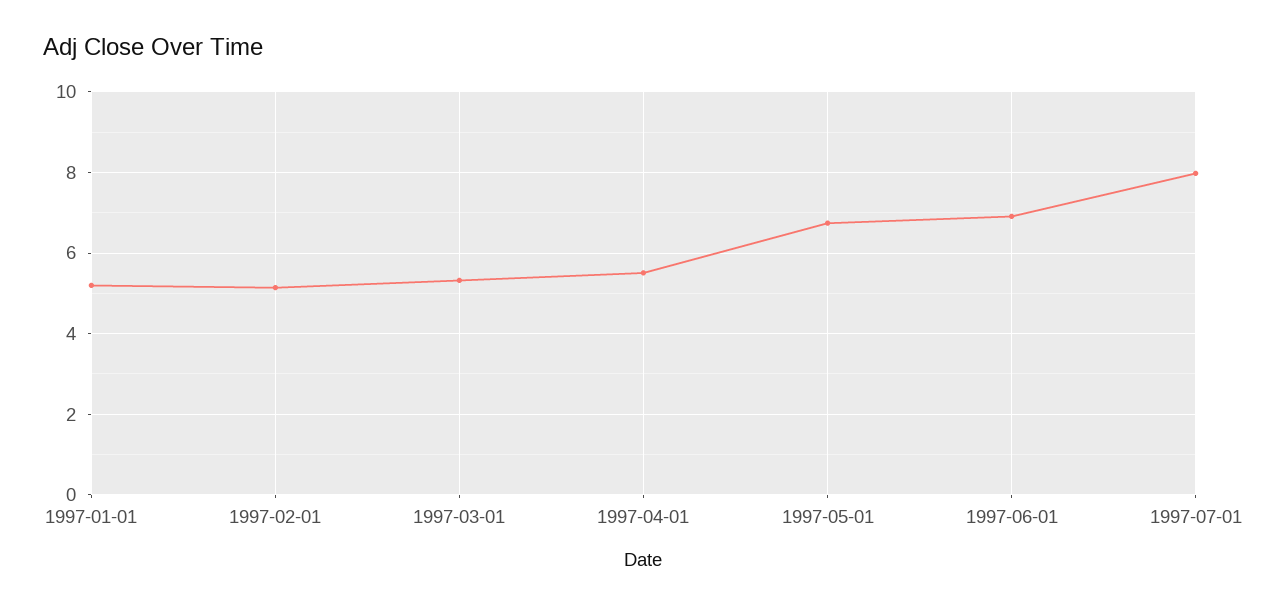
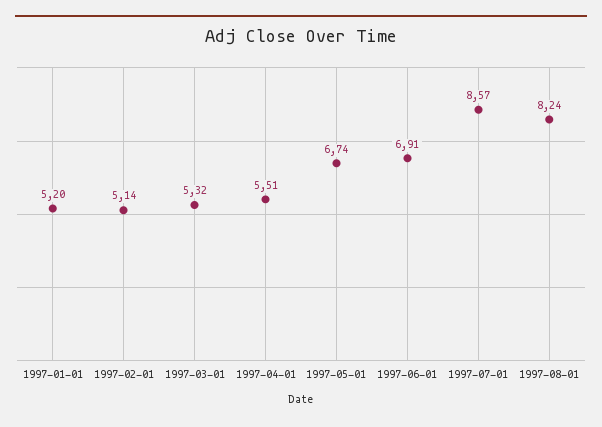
1997-07-01: 8 -> 8.57
1997-08-01: none -> 8.24

